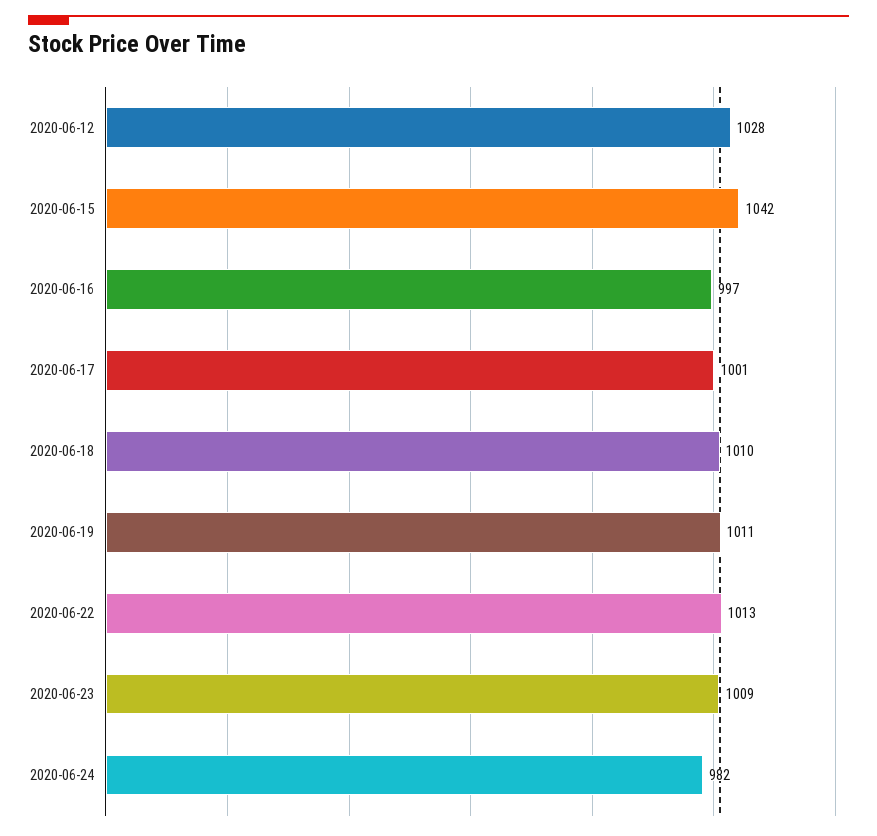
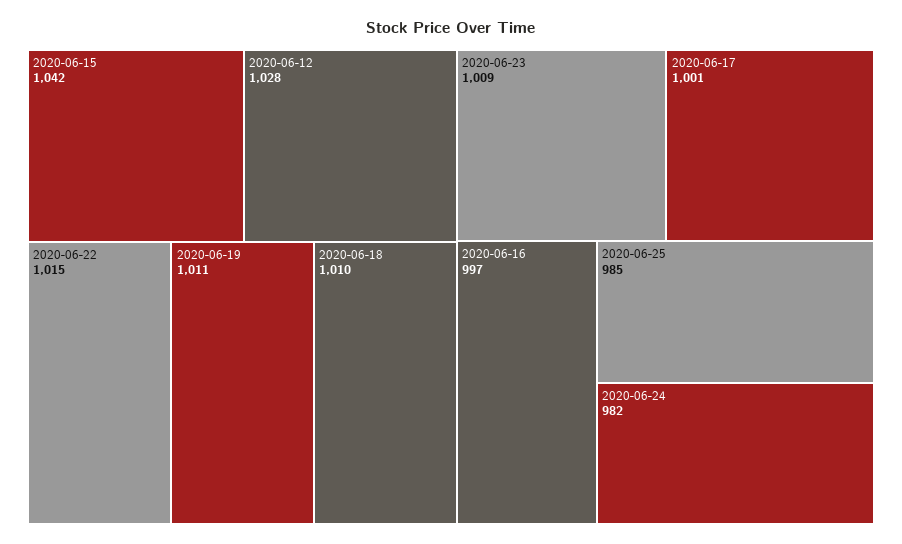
2020-06-22: 1013 -> 1015
2020-06-25: none -> 985

